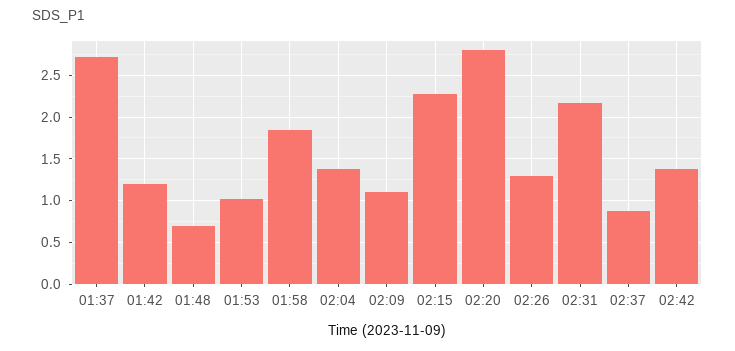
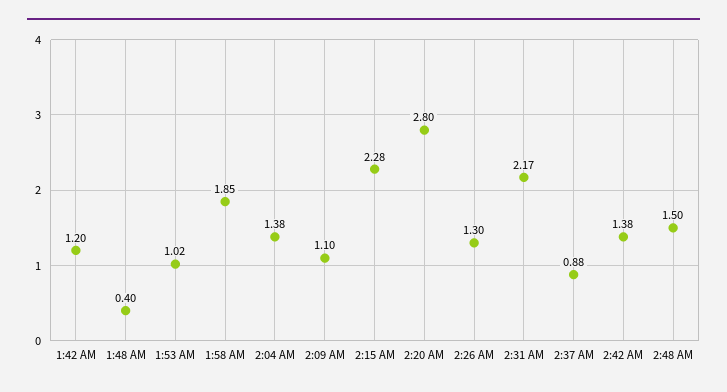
01:37: 2.7 -> none
01:48: 0.7 -> 0.4
2:48 AM: none -> 1.5

